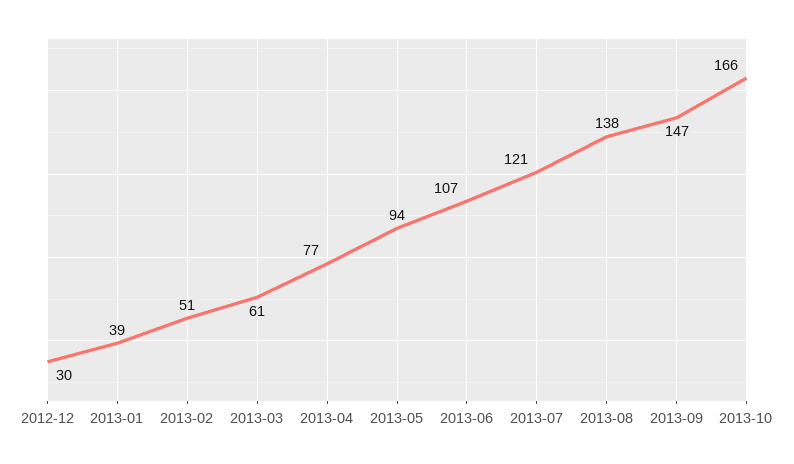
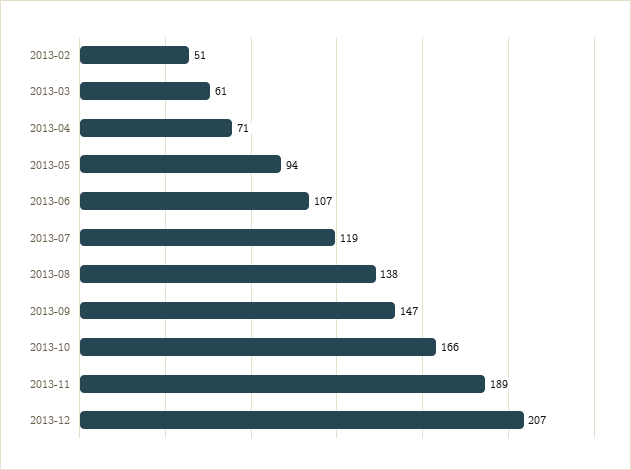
2012-12: 30 -> none
2013-01: 39 -> none
2013-04: 77 -> 71
2013-07: 121 -> 119
2013-11: none -> 189
2013-12: none -> 207

